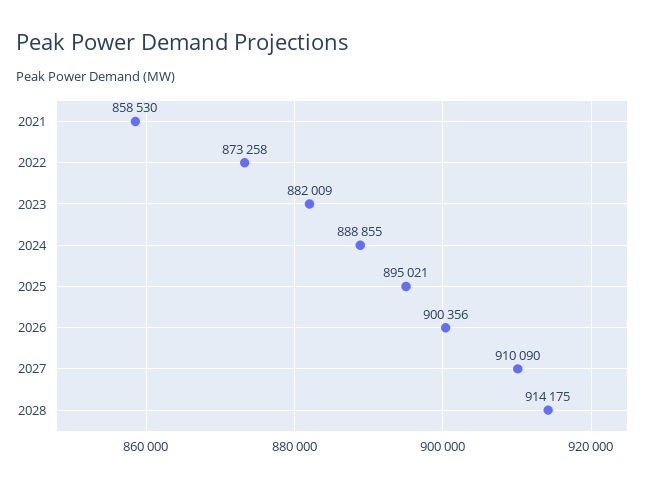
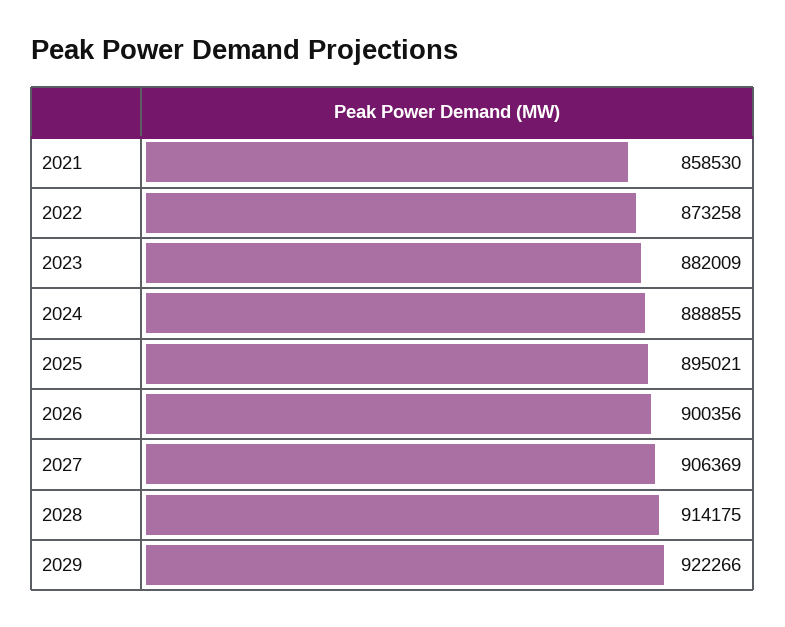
2027: 910090 -> 906369
2029: none -> 922266

